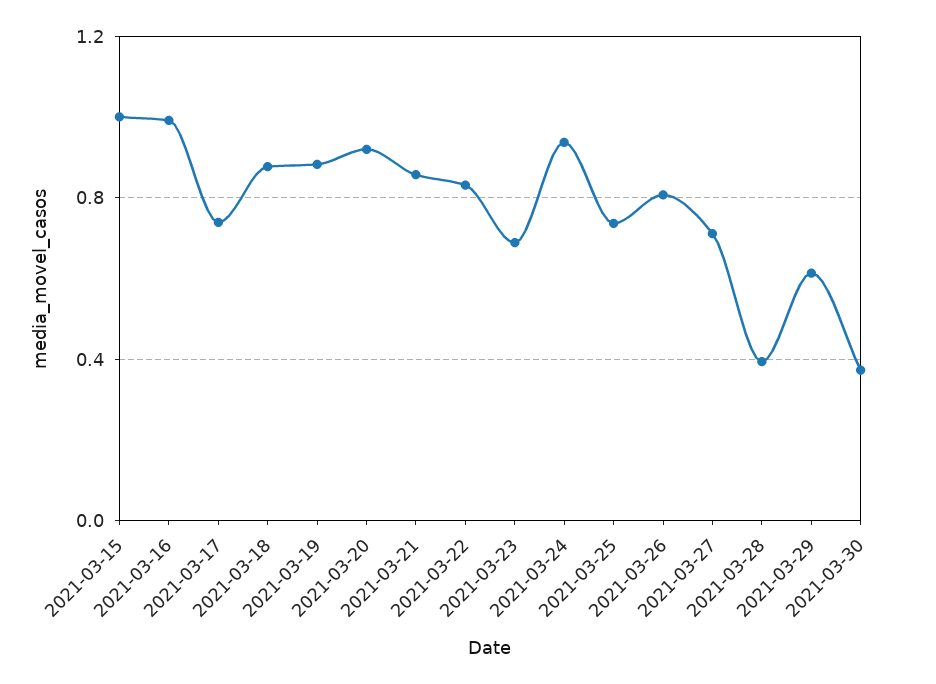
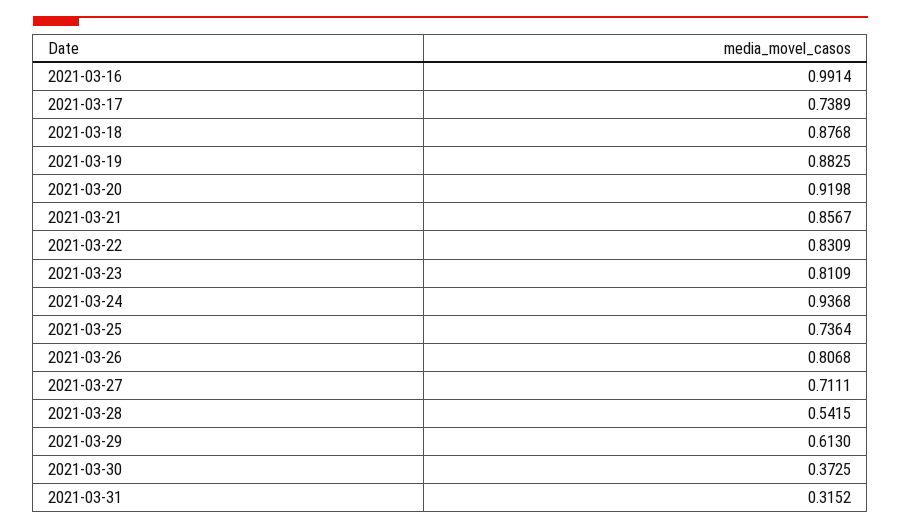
2021-03-15: 1 -> none
2021-03-23: 0.7 -> 0.8109
2021-03-28: 0.4 -> 0.5415
2021-03-31: none -> 0.3152

